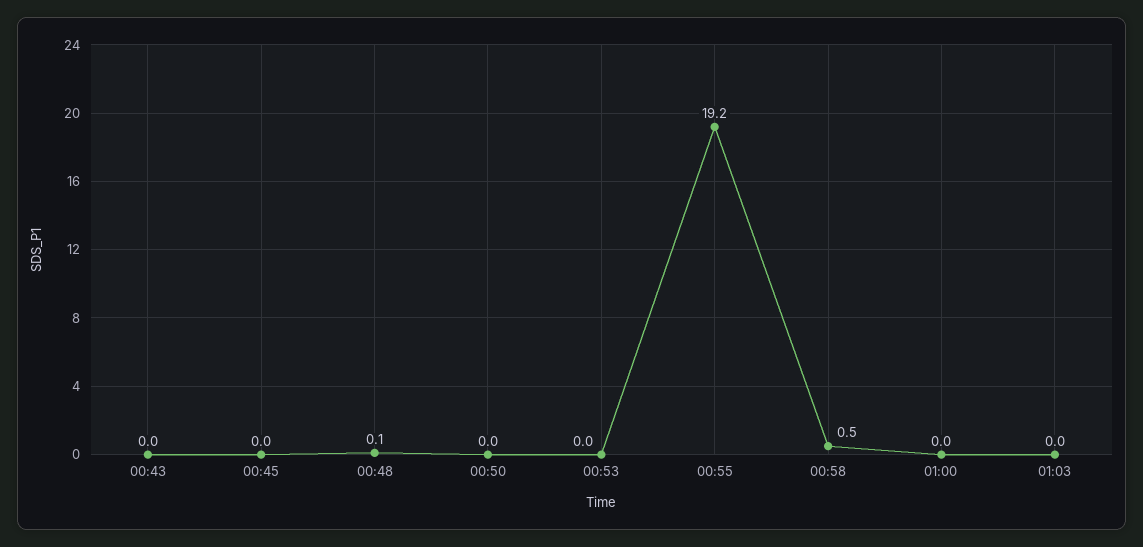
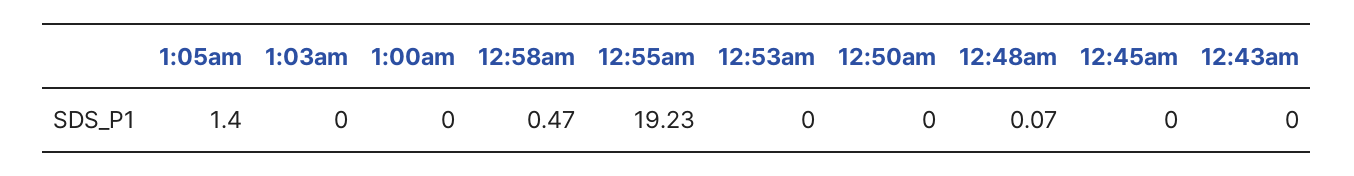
1:05am: none -> 1.4

